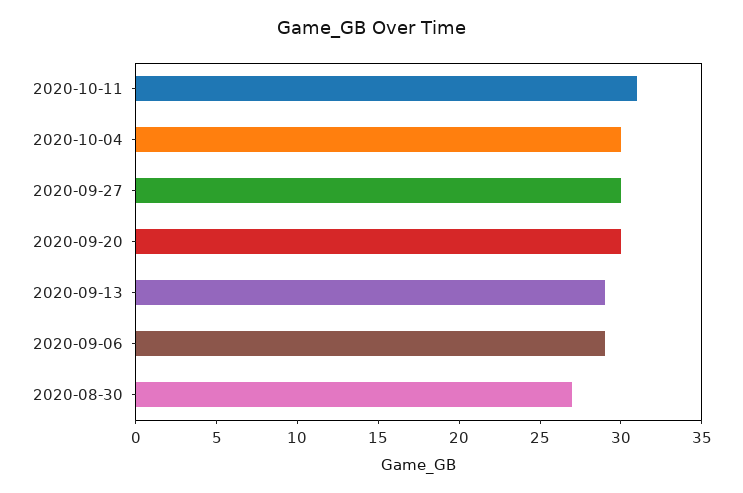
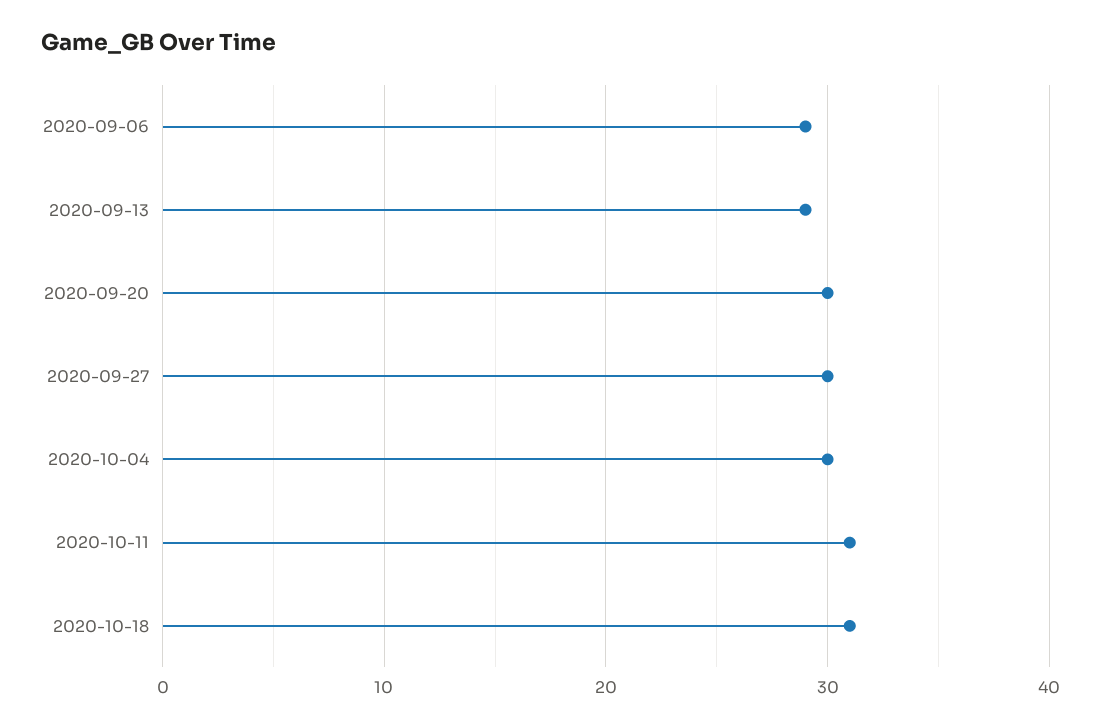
2020-08-30: 27 -> none
2020-10-18: none -> 31

